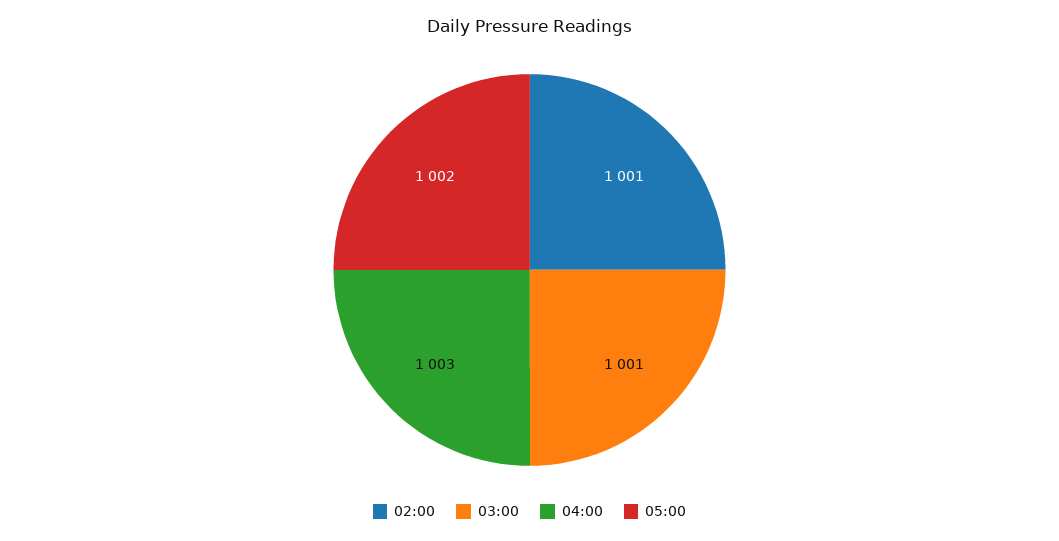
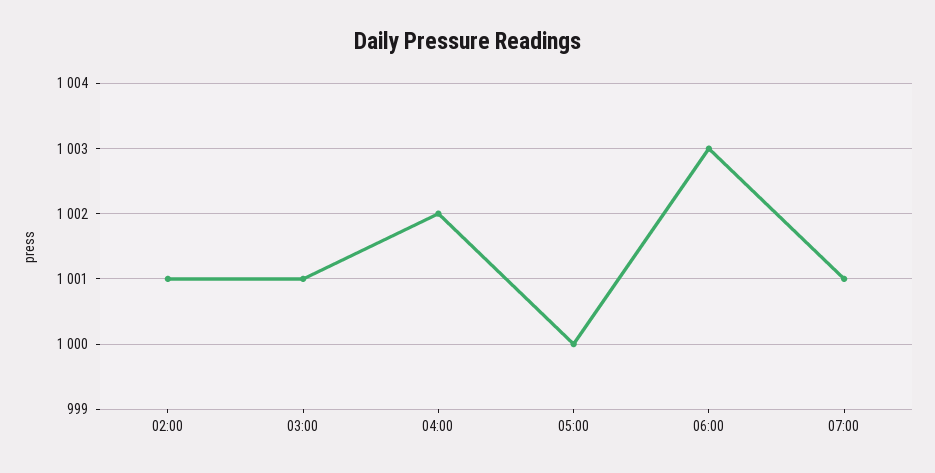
04:00: 1003 -> 1002
05:00: 1002 -> 1000
06:00: none -> 1003
07:00: none -> 1001

